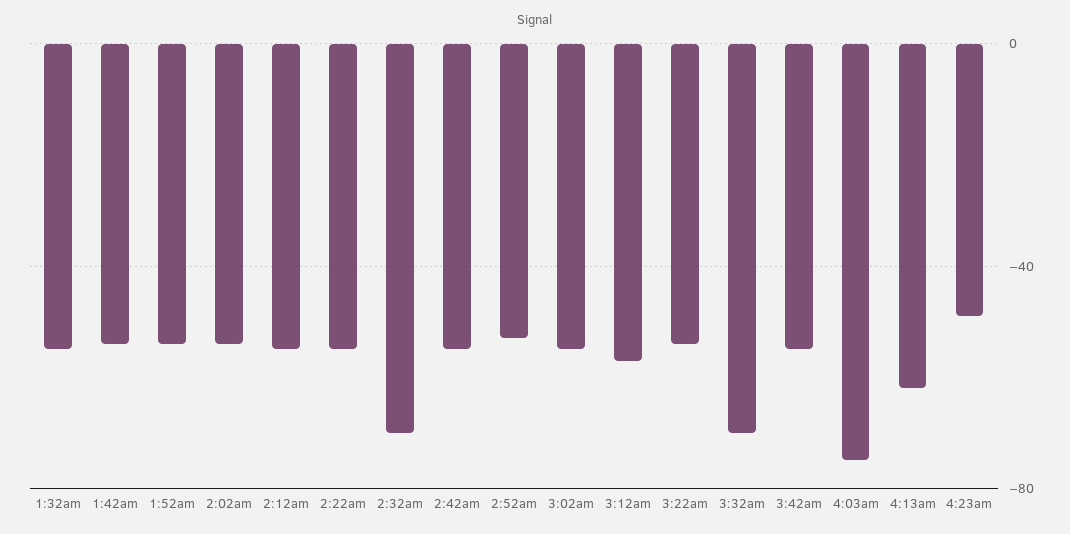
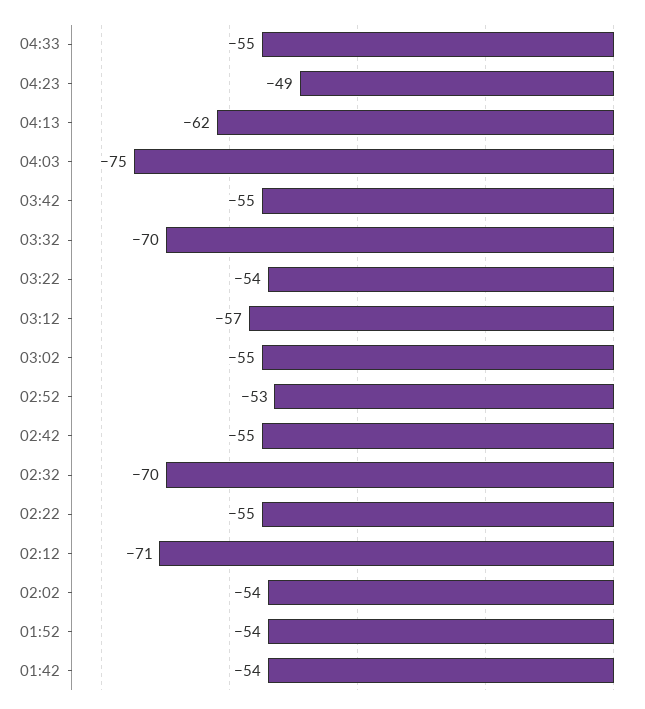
1:32am: -55 -> none
2:12am: -55 -> -71
04:33: none -> -55

